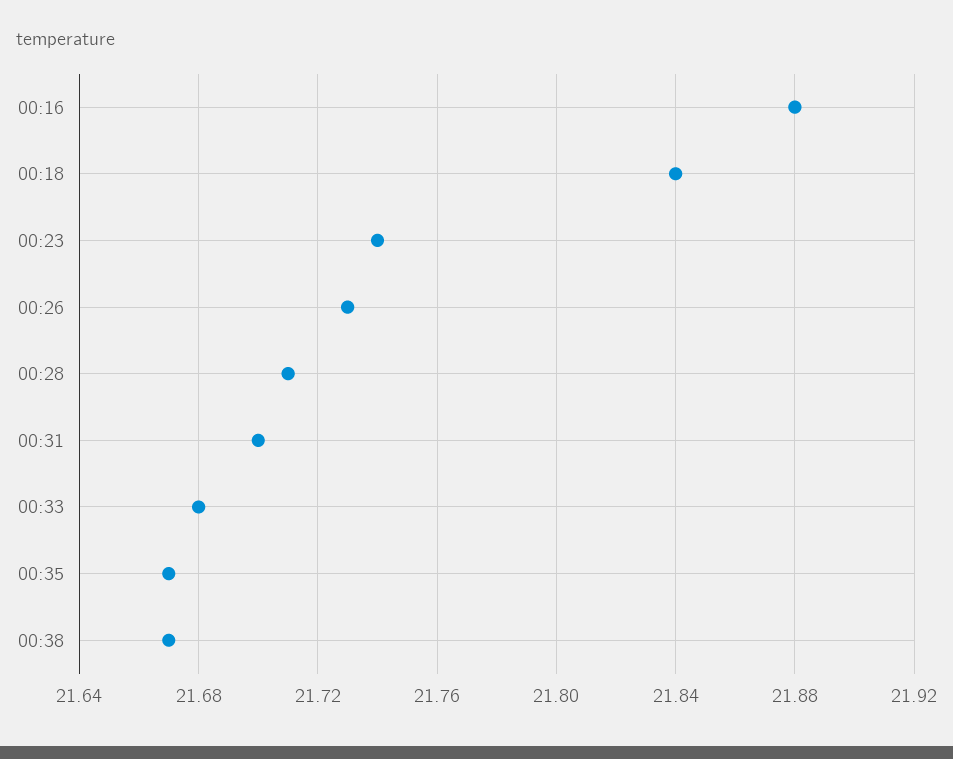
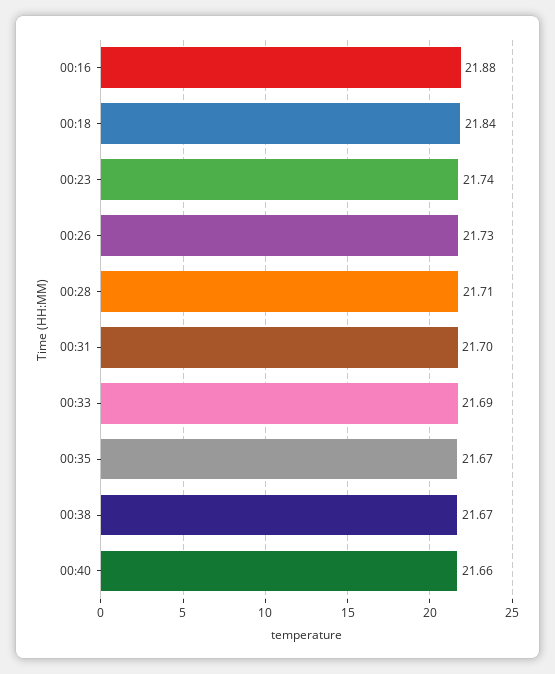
00:33: 21.68 -> 21.69
00:40: none -> 21.66

